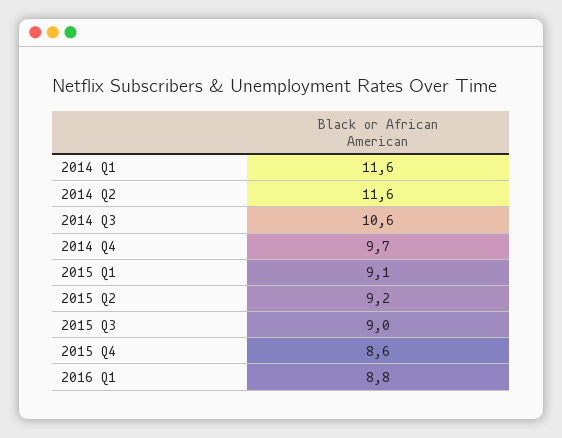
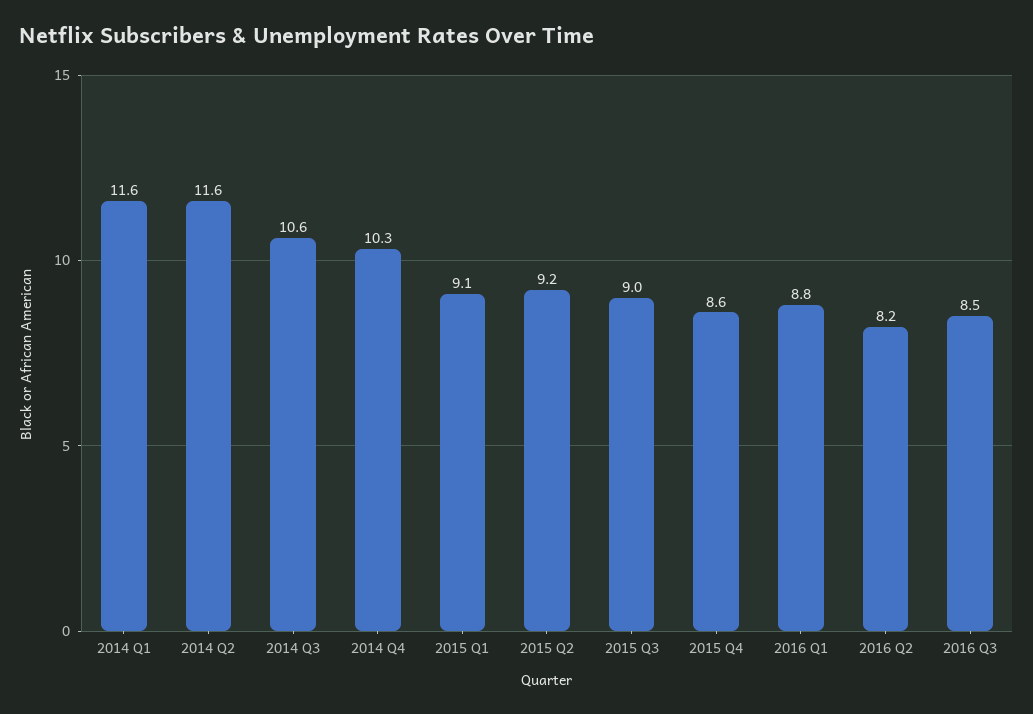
2014 Q4: 9.7 -> 10.3
2016 Q2: none -> 8.2
2016 Q3: none -> 8.5

